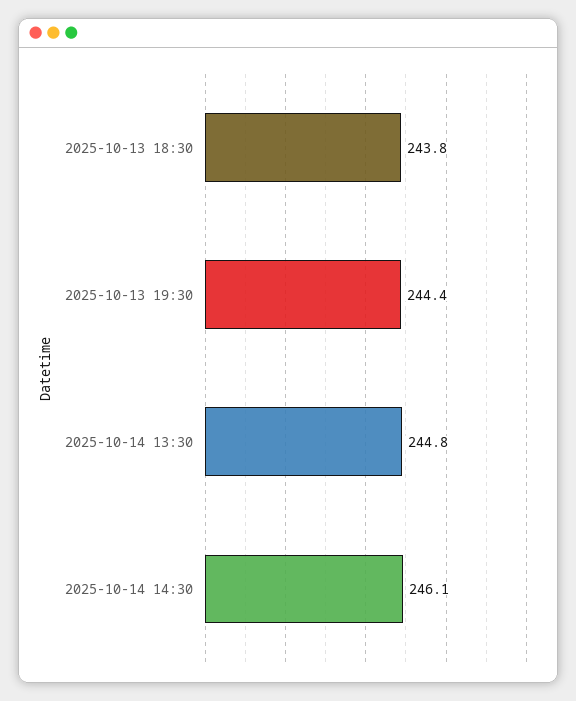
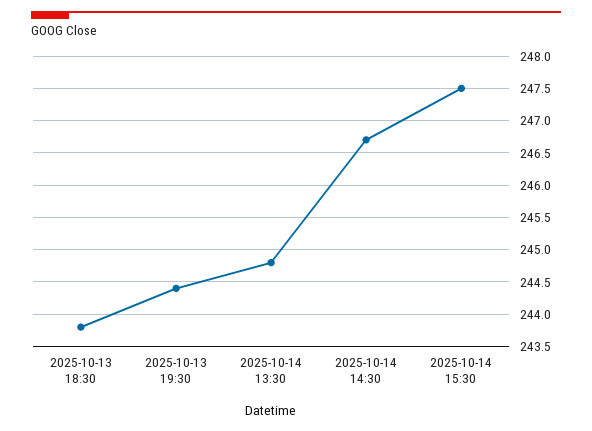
2025-10-14 14:30: 246.1 -> 246.7
2025-10-14 15:30: none -> 247.5

